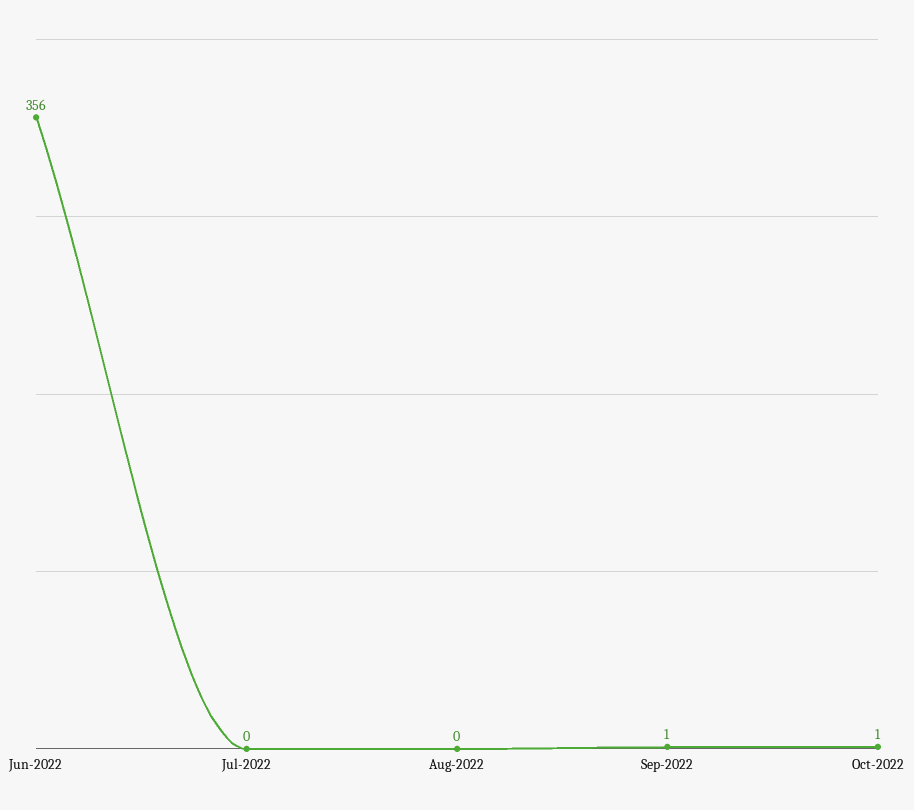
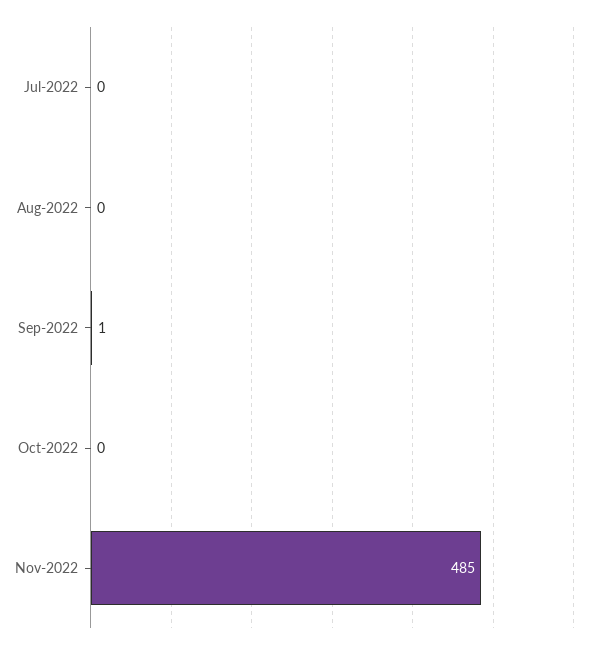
Jun-2022: 356 -> none
Oct-2022: 1 -> 0
Nov-2022: none -> 485

